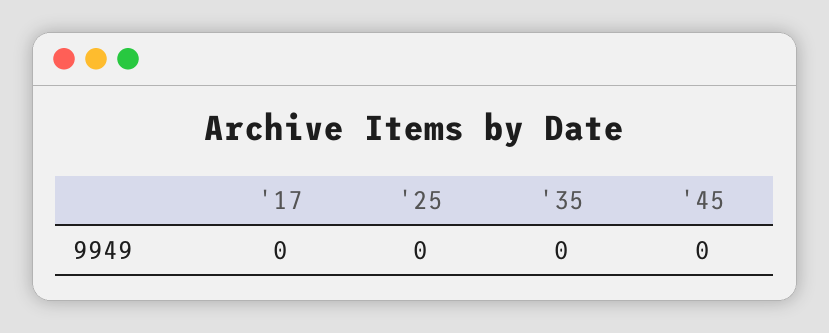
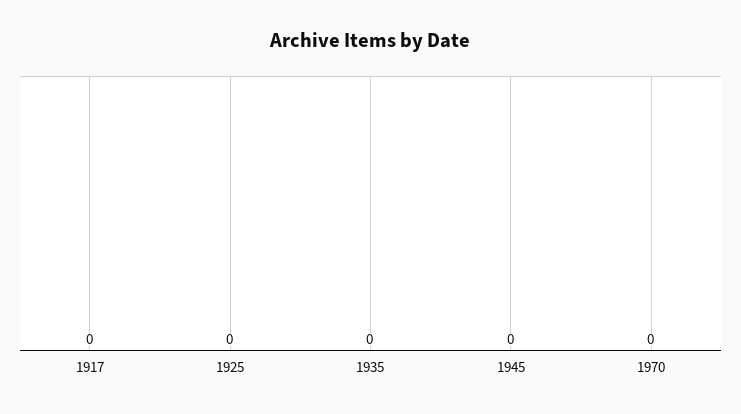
1970: none -> 0

